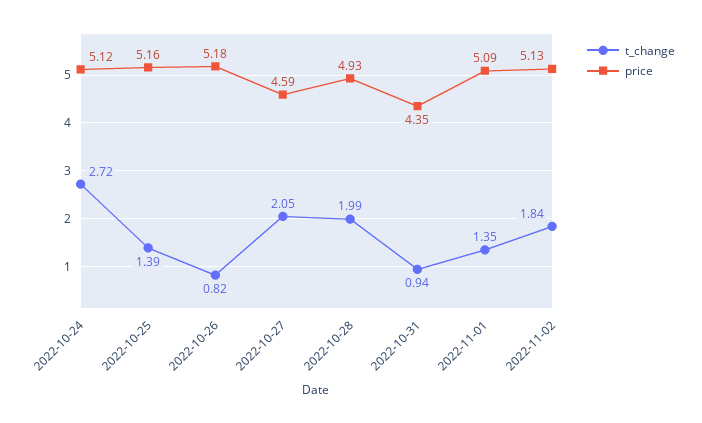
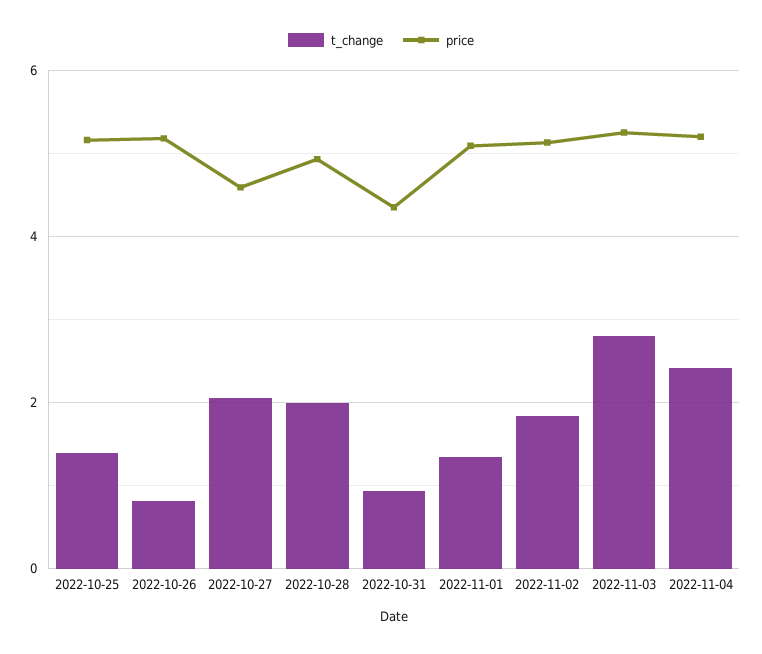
t_change, 2022-10-24: 2.72 -> none
price, 2022-10-24: 5.12 -> none
t_change, 2022-11-03: none -> 2.8
price, 2022-11-03: none -> 5.2
t_change, 2022-11-04: none -> 2.4
price, 2022-11-04: none -> 5.2

